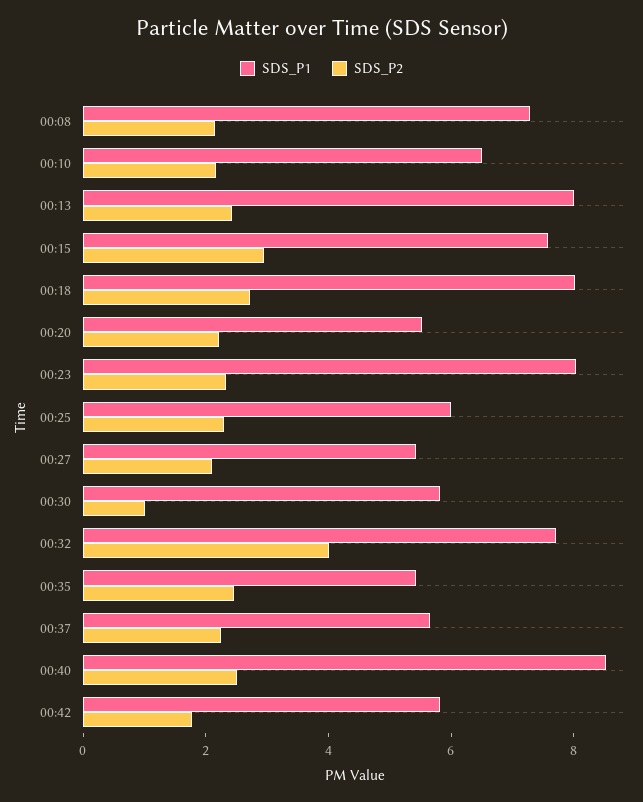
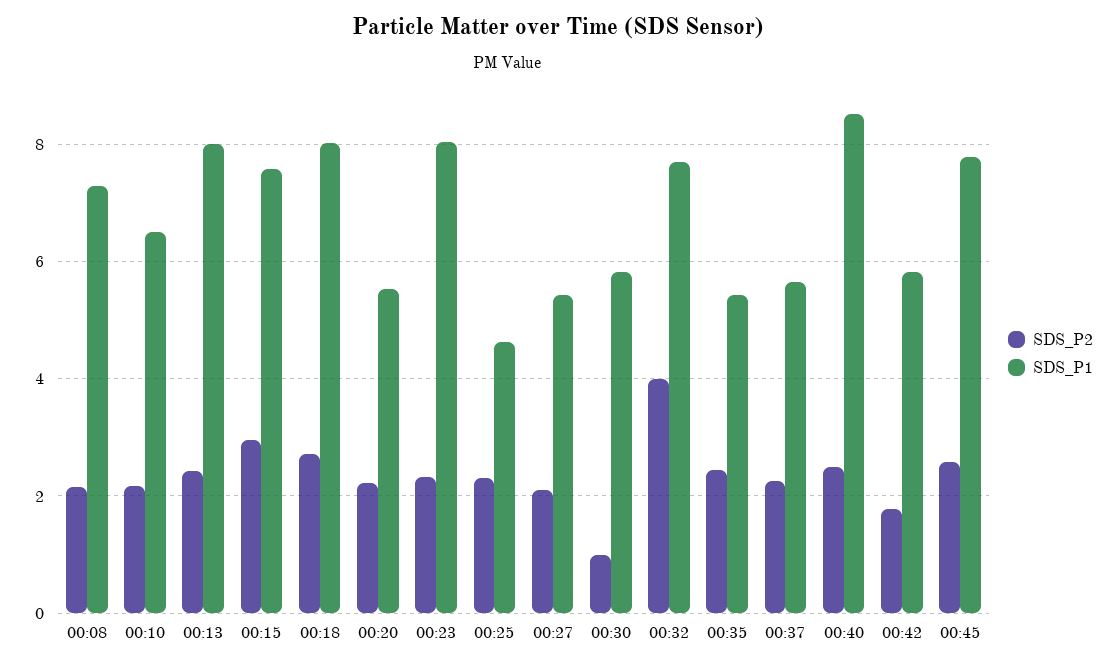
SDS_P1, 00:25: 6 -> 4.6
SDS_P2, 00:45: none -> 2.6
SDS_P1, 00:45: none -> 7.8

